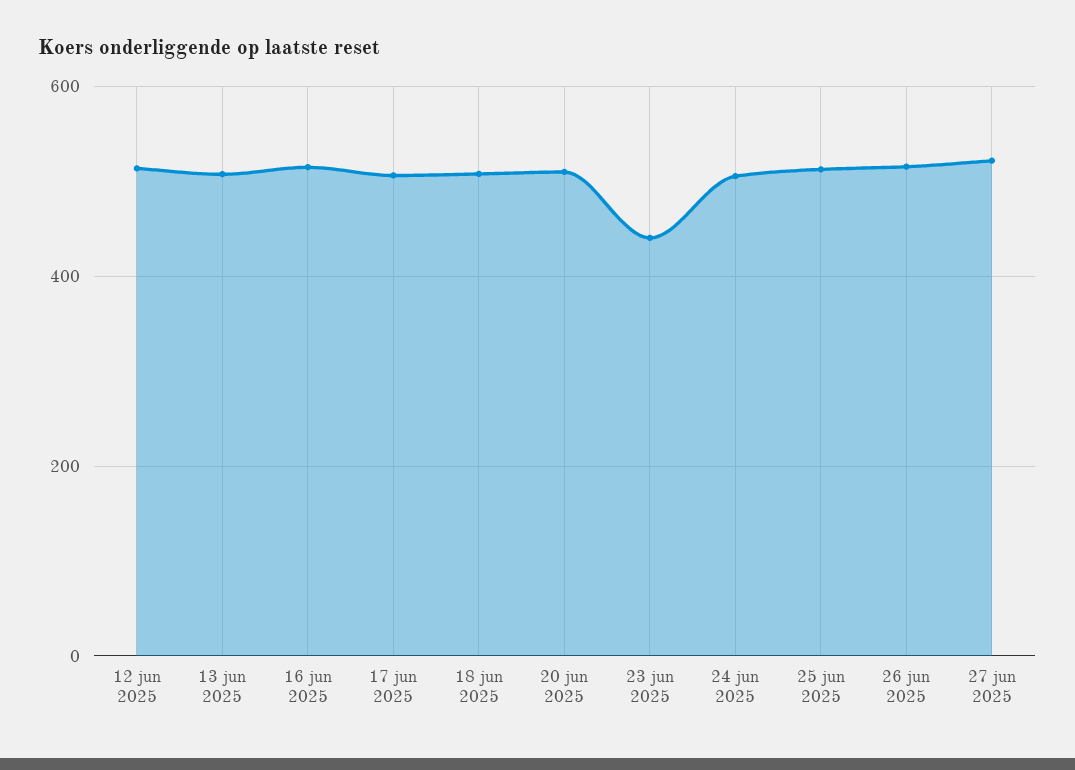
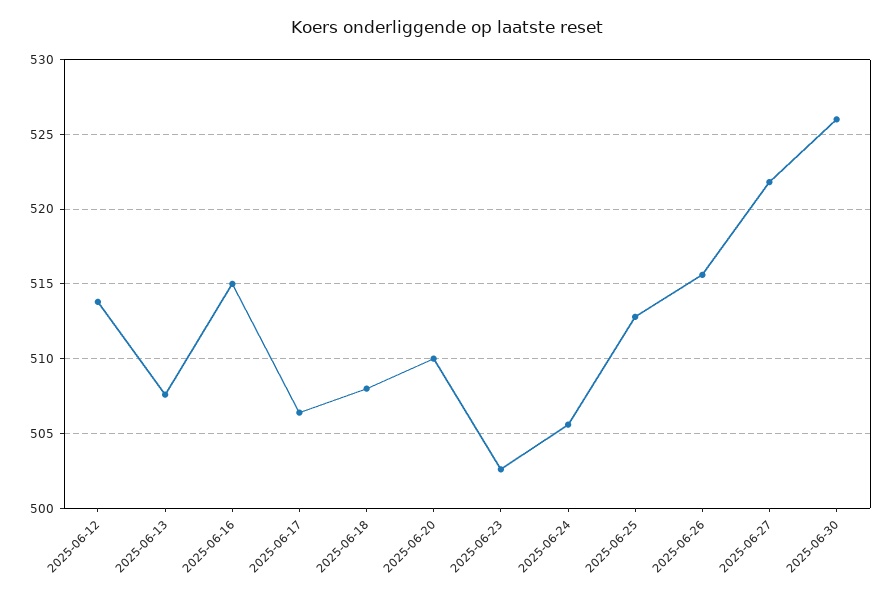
23 jun 2025: 440 -> 502.5
2025-06-30: none -> 526

